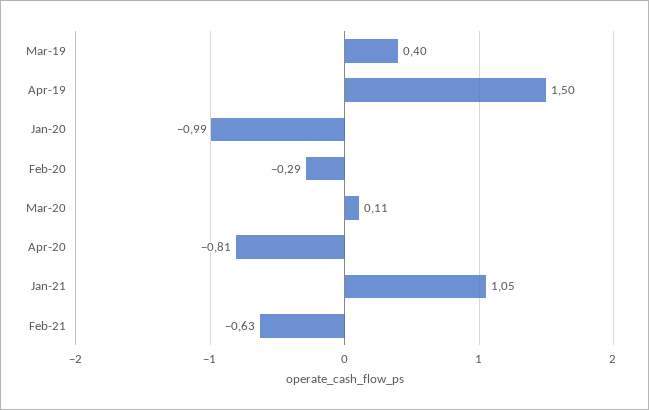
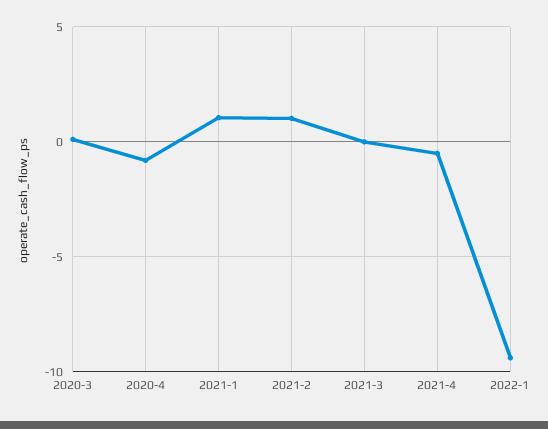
Mar-19: 0.4 -> none
Apr-19: 1.5 -> none
Jan-20: -0.99 -> none
Feb-20: -0.29 -> none
Feb-21: -0.63 -> 1
2021-3: none -> 0
2021-4: none -> -0.5
2022-1: none -> -9.5

